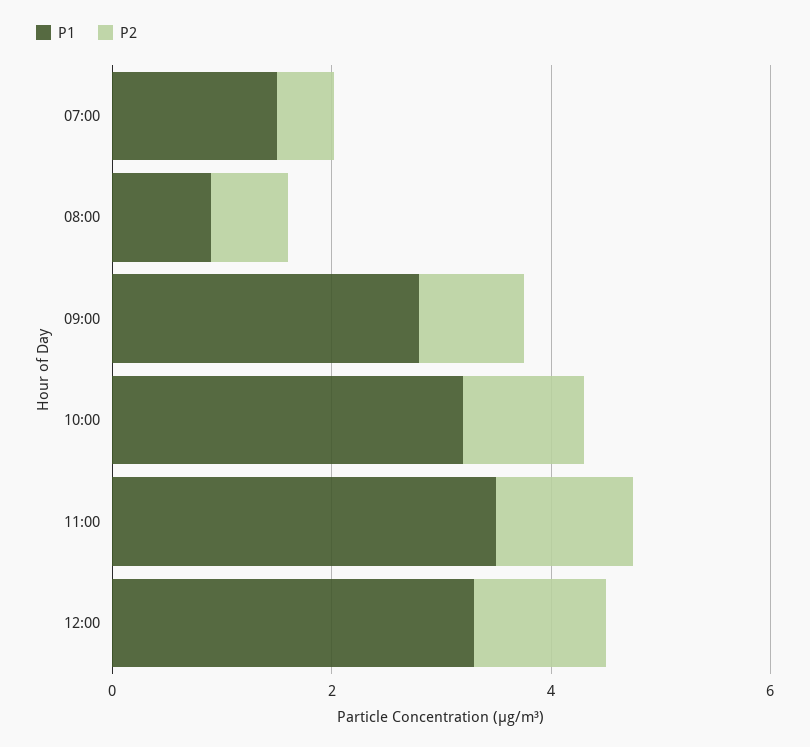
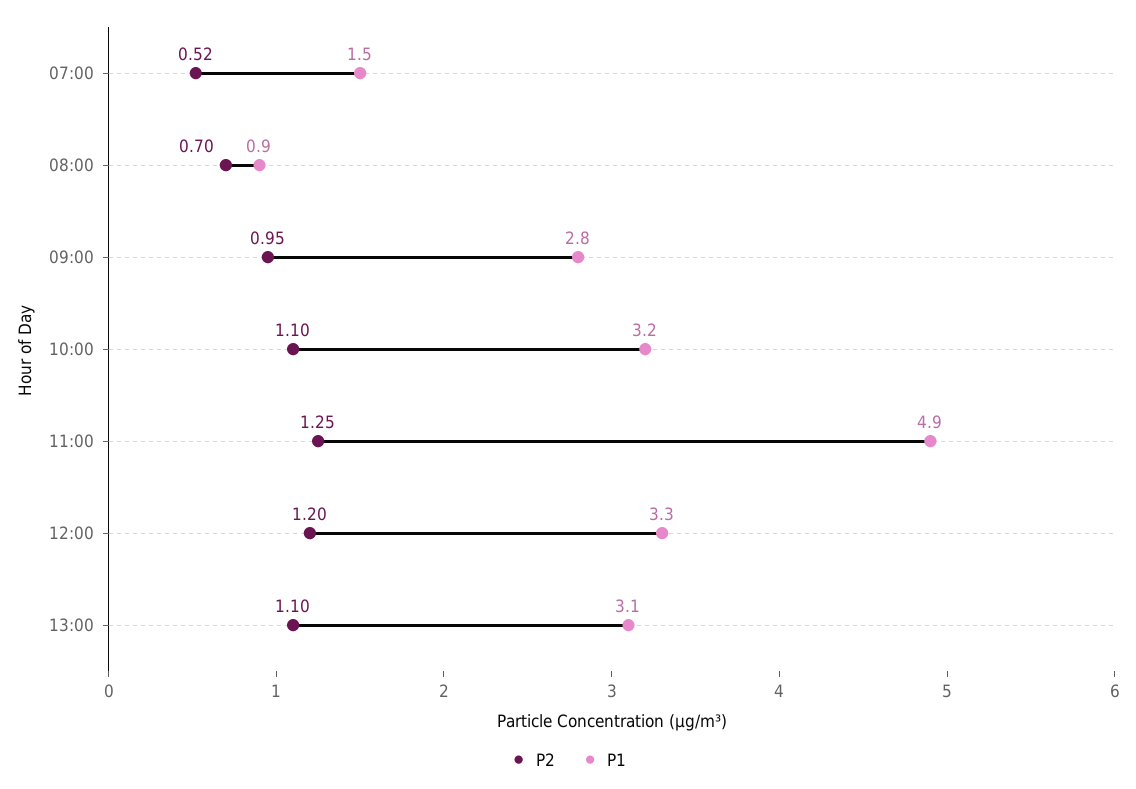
P1, 11:00: 3.5 -> 4.9
P2, 13:00: none -> 1.1
P1, 13:00: none -> 3.1

